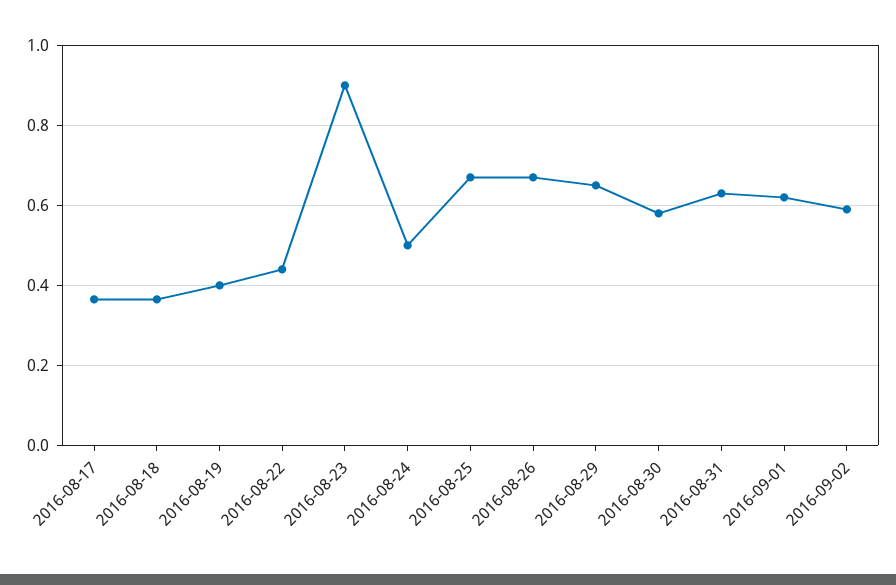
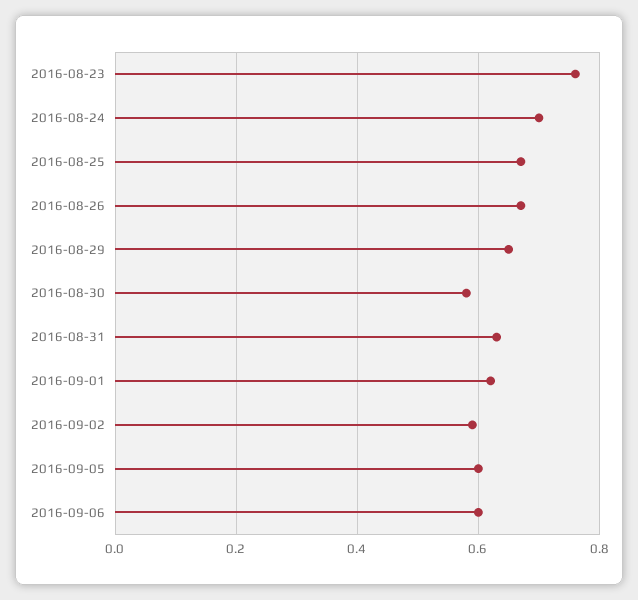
2016-08-17: 0.36 -> none
2016-08-18: 0.36 -> none
2016-08-19: 0.4 -> none
2016-08-22: 0.44 -> none
2016-08-23: 0.9 -> 0.75
2016-08-24: 0.5 -> 0.7
2016-09-05: none -> 0.6
2016-09-06: none -> 0.6

